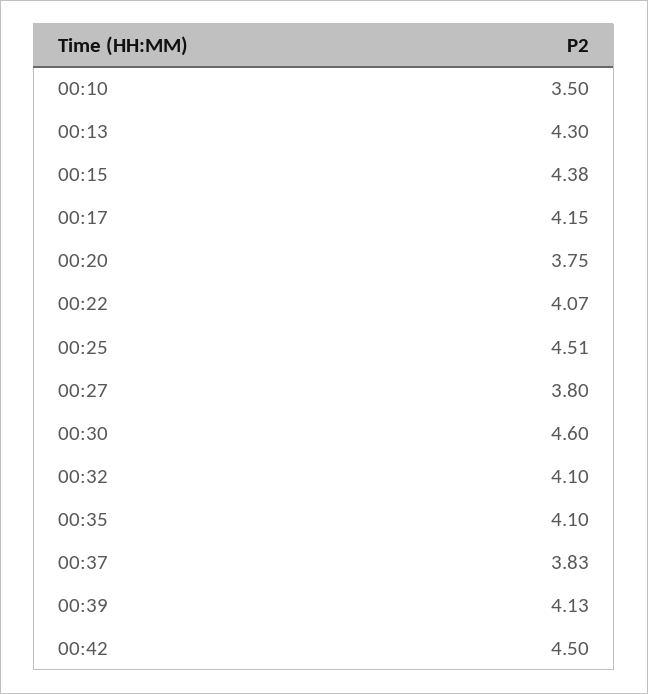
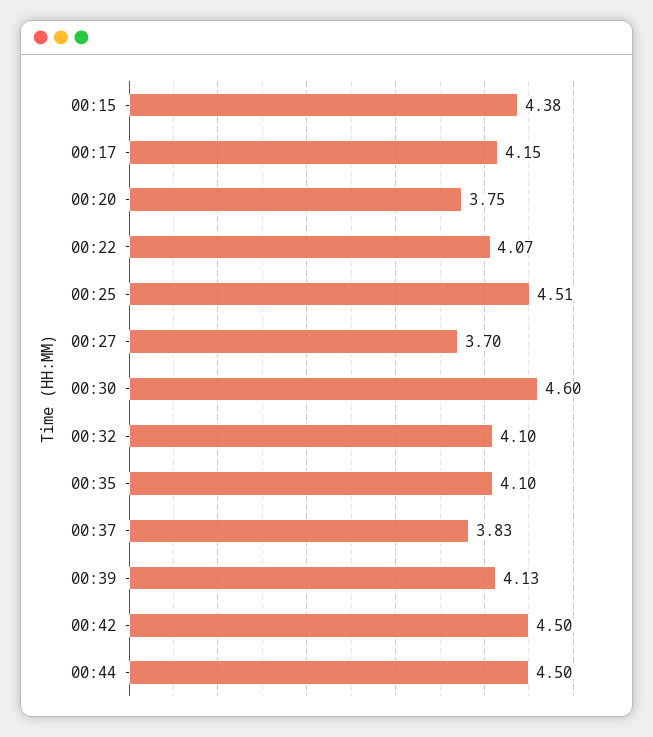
00:10: 3.5 -> none
00:13: 4.3 -> none
00:27: 3.8 -> 3.7
00:44: none -> 4.5

